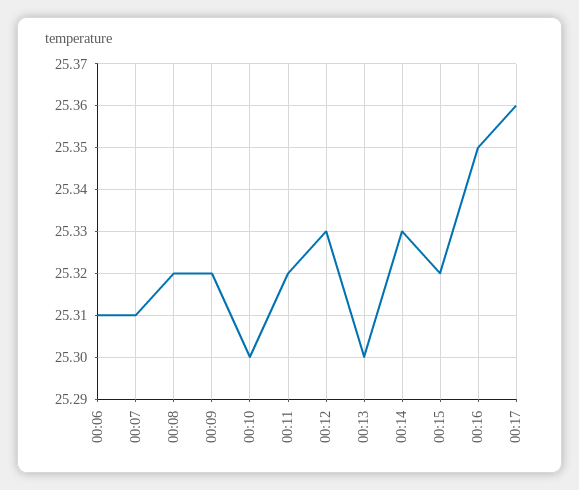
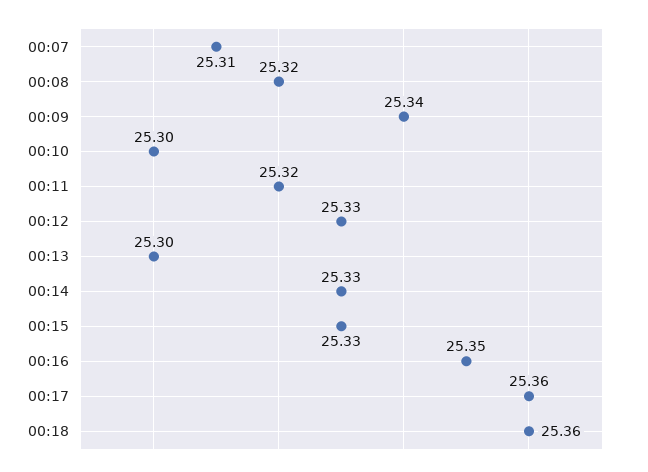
00:06: 25.31 -> none
00:09: 25.32 -> 25.34
00:15: 25.32 -> 25.33
00:18: none -> 25.36

